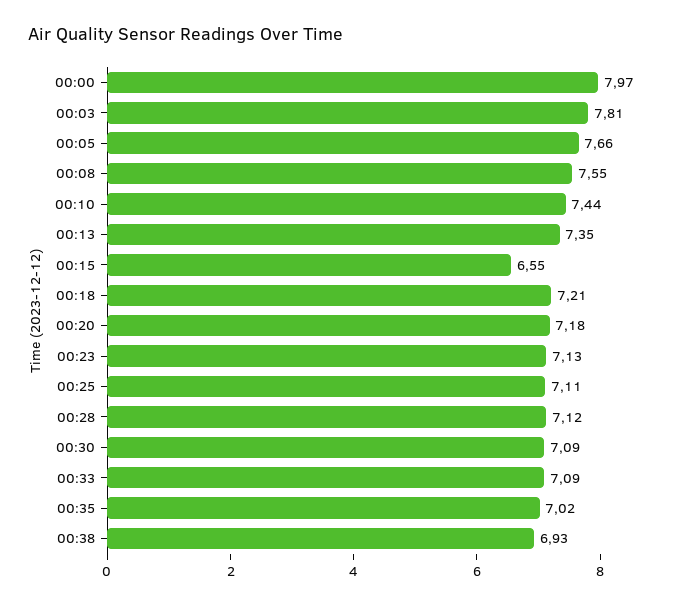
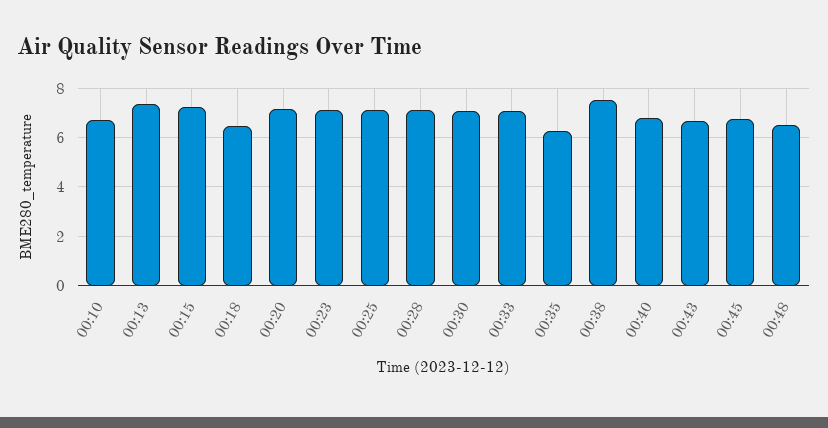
00:00: 7.97 -> none
00:03: 7.81 -> none
00:05: 7.66 -> none
00:08: 7.55 -> none
00:10: 7.44 -> 6.75
00:15: 6.55 -> 7.25
00:18: 7.21 -> 6.5
00:35: 7.02 -> 6.25
00:38: 6.93 -> 7.5
00:40: none -> 6.75
00:43: none -> 6.75
00:45: none -> 6.75
00:48: none -> 6.5

